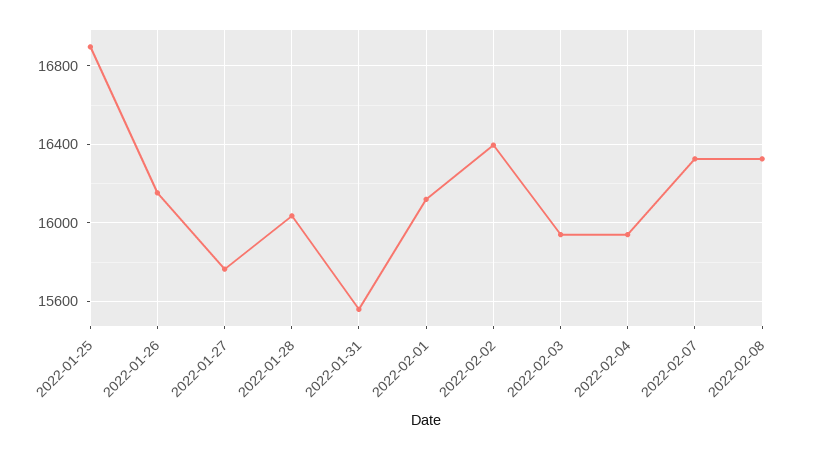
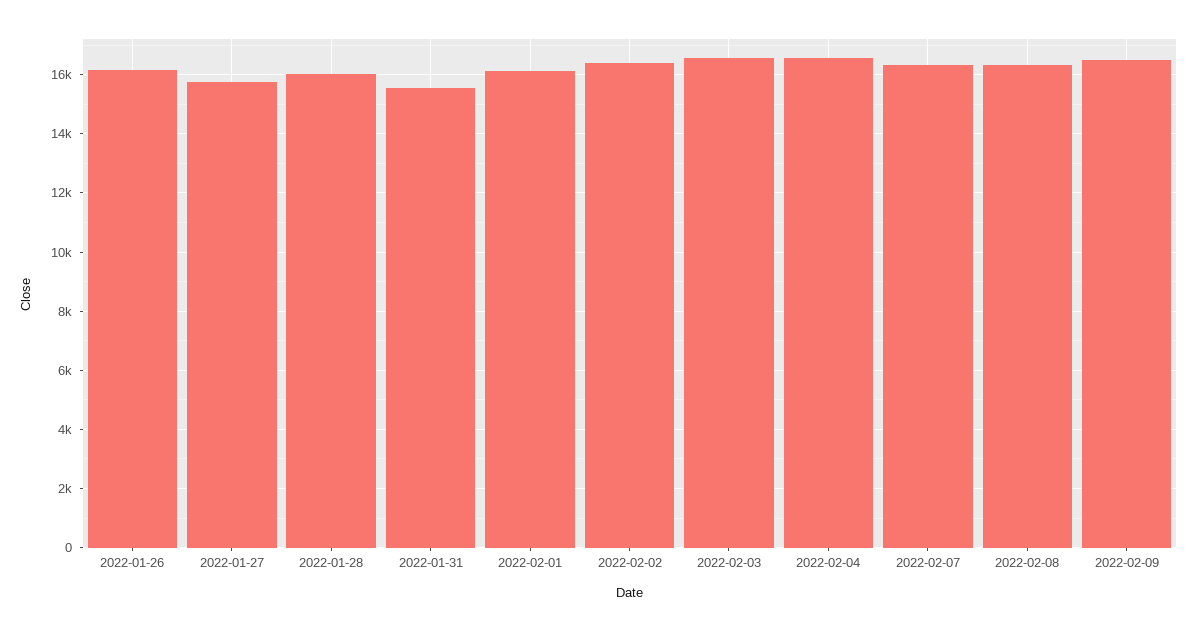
2022-01-25: 16900 -> none
2022-02-03: 15950 -> 16500
2022-02-04: 15950 -> 16500
2022-02-09: none -> 16500

